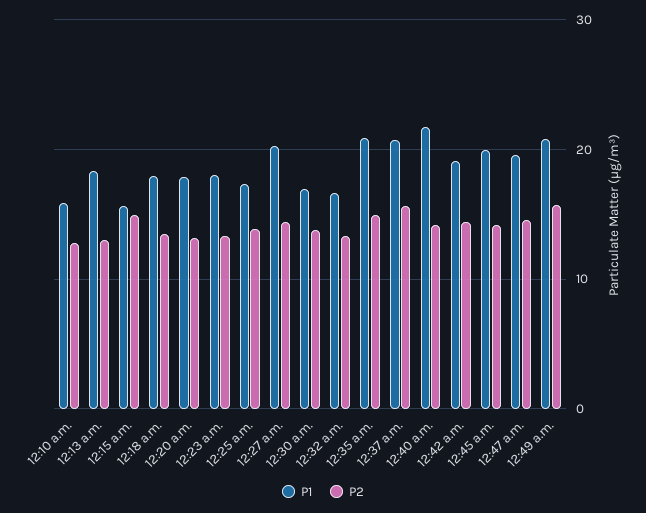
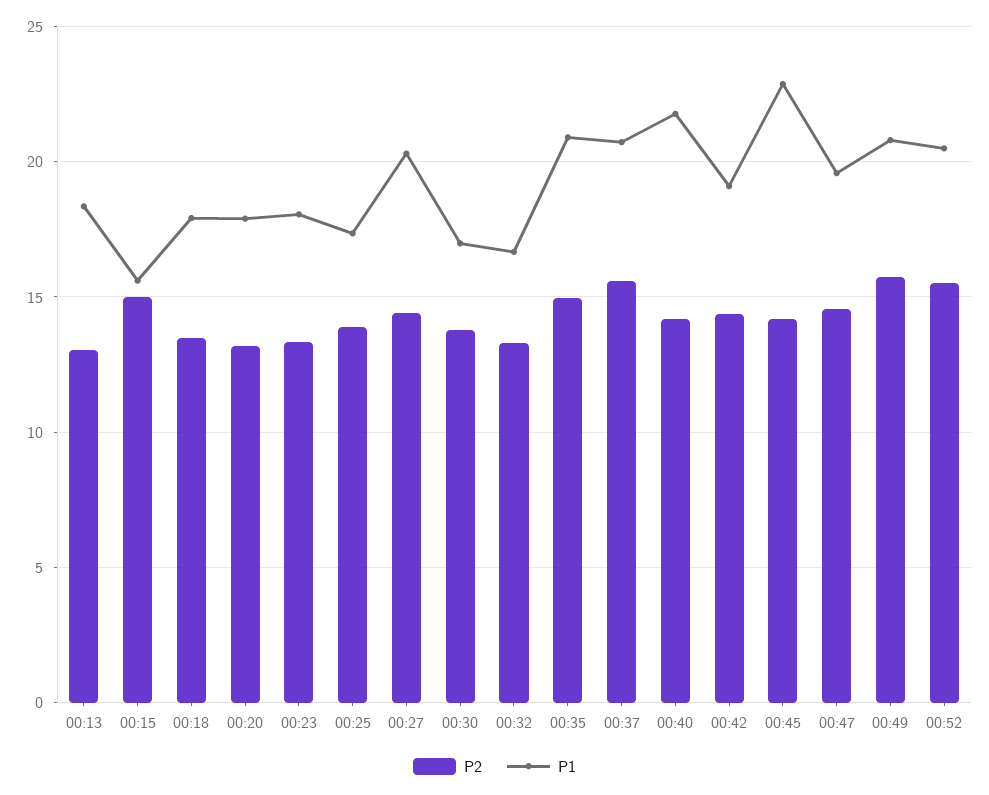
P1, 12:10 a.m.: 16 -> none
P2, 12:10 a.m.: 13 -> none
P1, 12:45 a.m.: 20 -> 23
P2, 00:52: none -> 15.5
P1, 00:52: none -> 20.5

